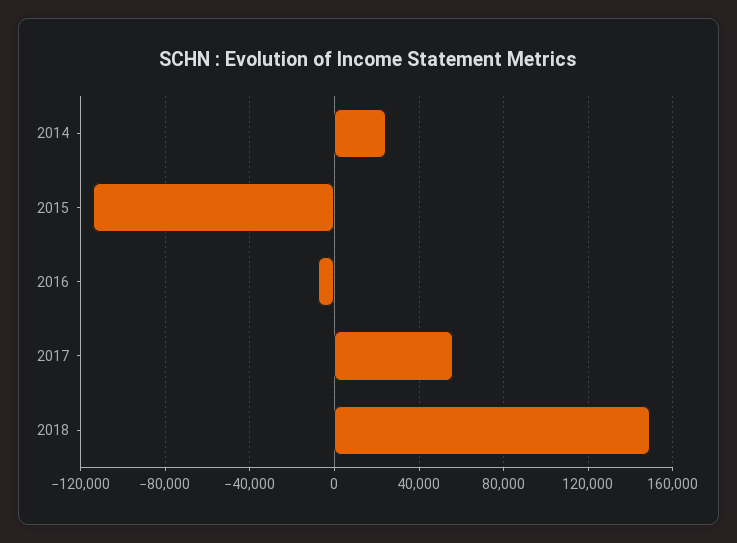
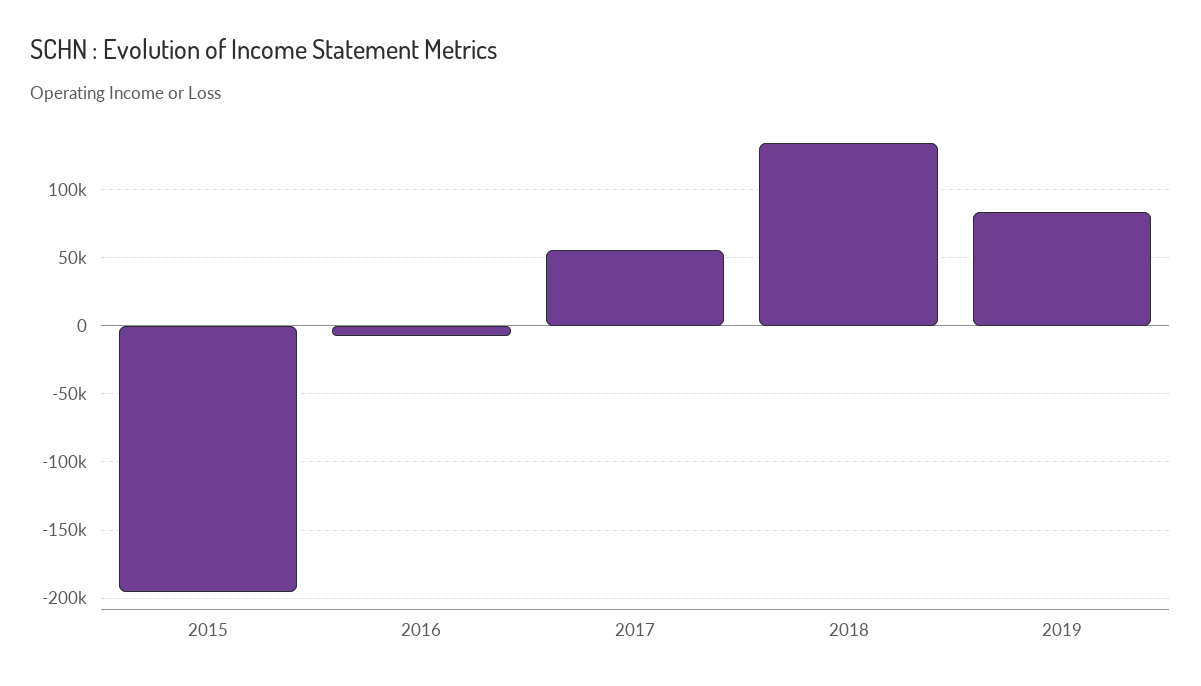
2014: 25000 -> none
2015: -115000 -> -195000
2018: 150000 -> 135000
2019: none -> 85000

